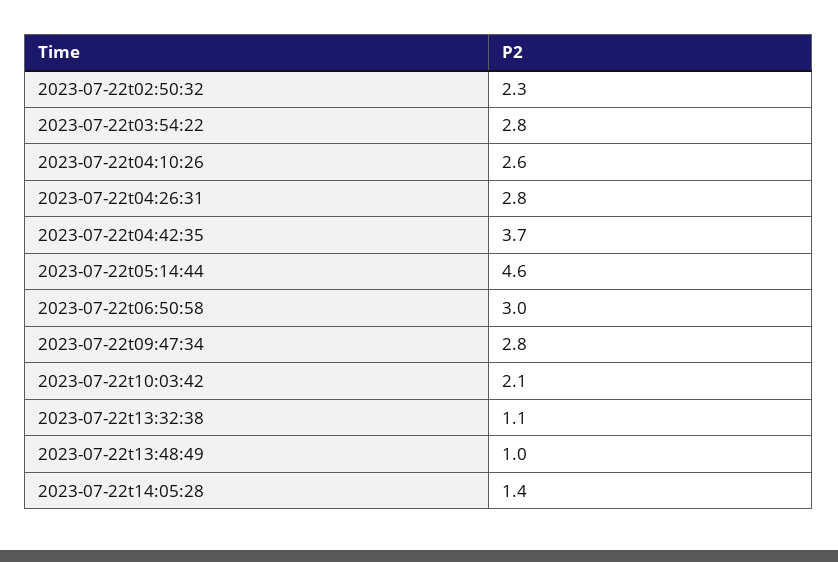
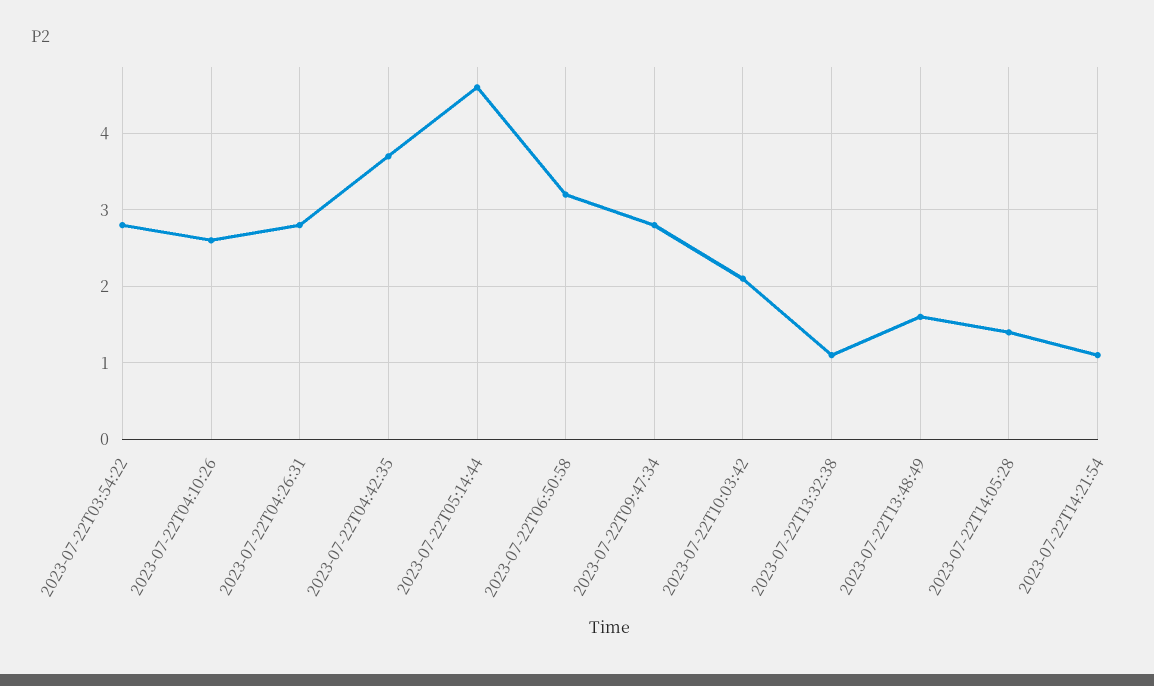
2023-07-22t02:50:32: 2.3 -> none
2023-07-22t06:50:58: 3 -> 3.2
2023-07-22t13:48:49: 1 -> 1.6
2023-07-22T14:21:54: none -> 1.1

